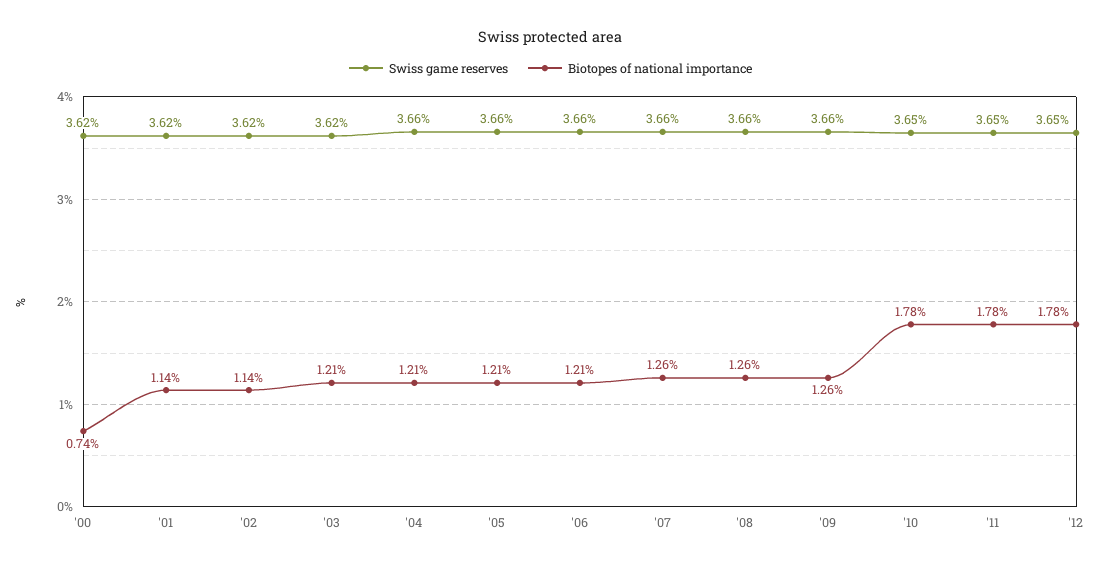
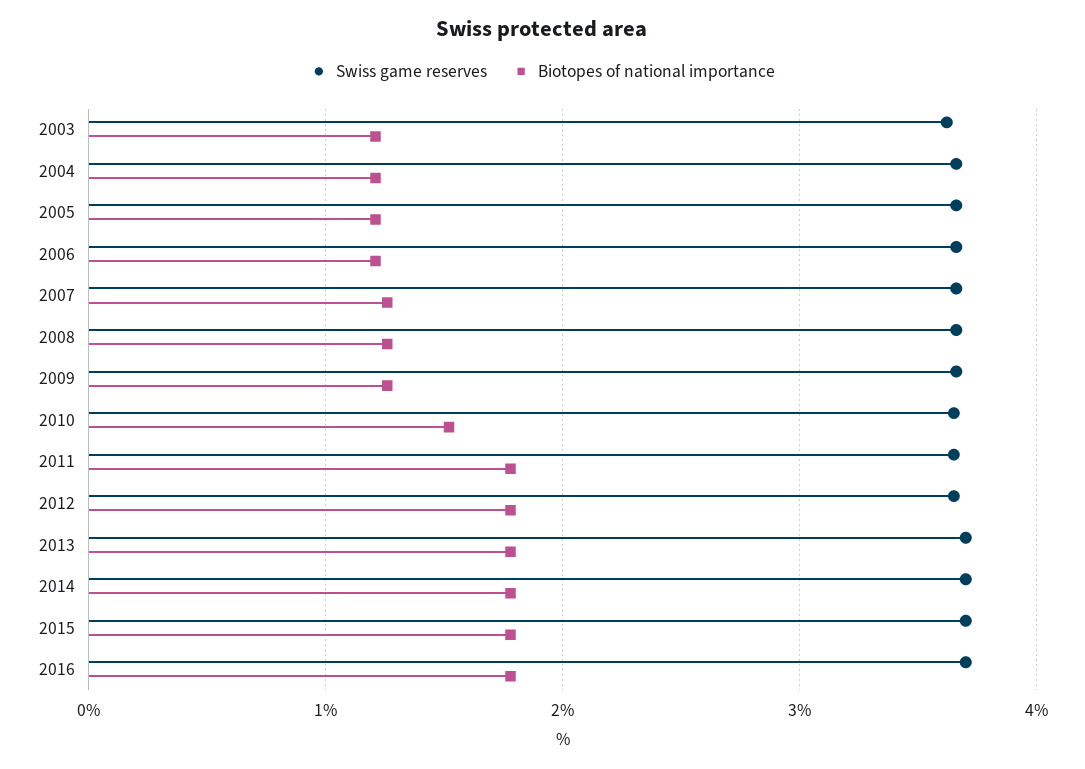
Swiss game reserves, '00: 3.62 -> none
Biotopes of national importance, '00: 0.74 -> none
Swiss game reserves, '01: 3.62 -> none
Biotopes of national importance, '01: 1.14 -> none
Swiss game reserves, '02: 3.62 -> none
Biotopes of national importance, '02: 1.14 -> none
Biotopes of national importance, '10: 1.78 -> 1.5
Swiss game reserves, 2013: none -> 3.7
Biotopes of national importance, 2013: none -> 1.8
Swiss game reserves, 2014: none -> 3.7
Biotopes of national importance, 2014: none -> 1.8
Swiss game reserves, 2015: none -> 3.7
Biotopes of national importance, 2015: none -> 1.8
Swiss game reserves, 2016: none -> 3.7
Biotopes of national importance, 2016: none -> 1.8

